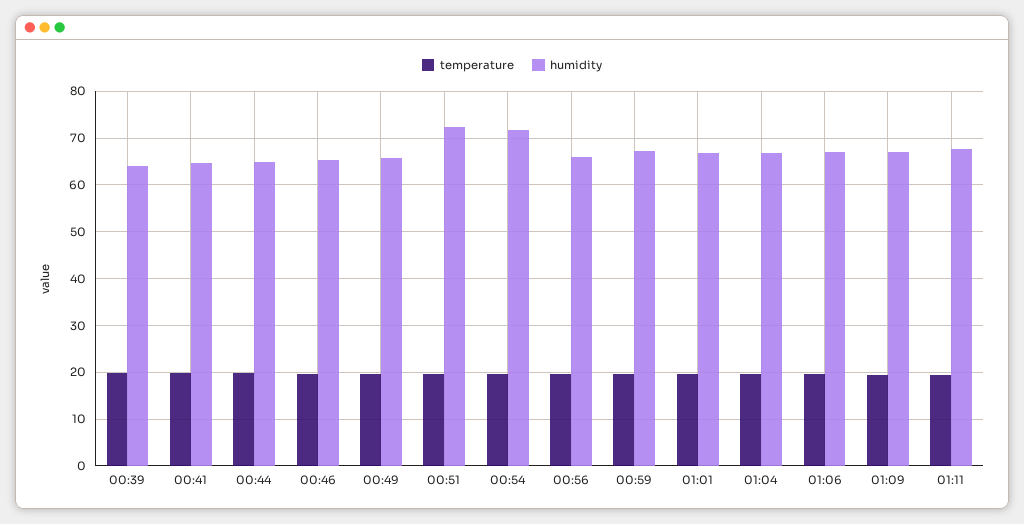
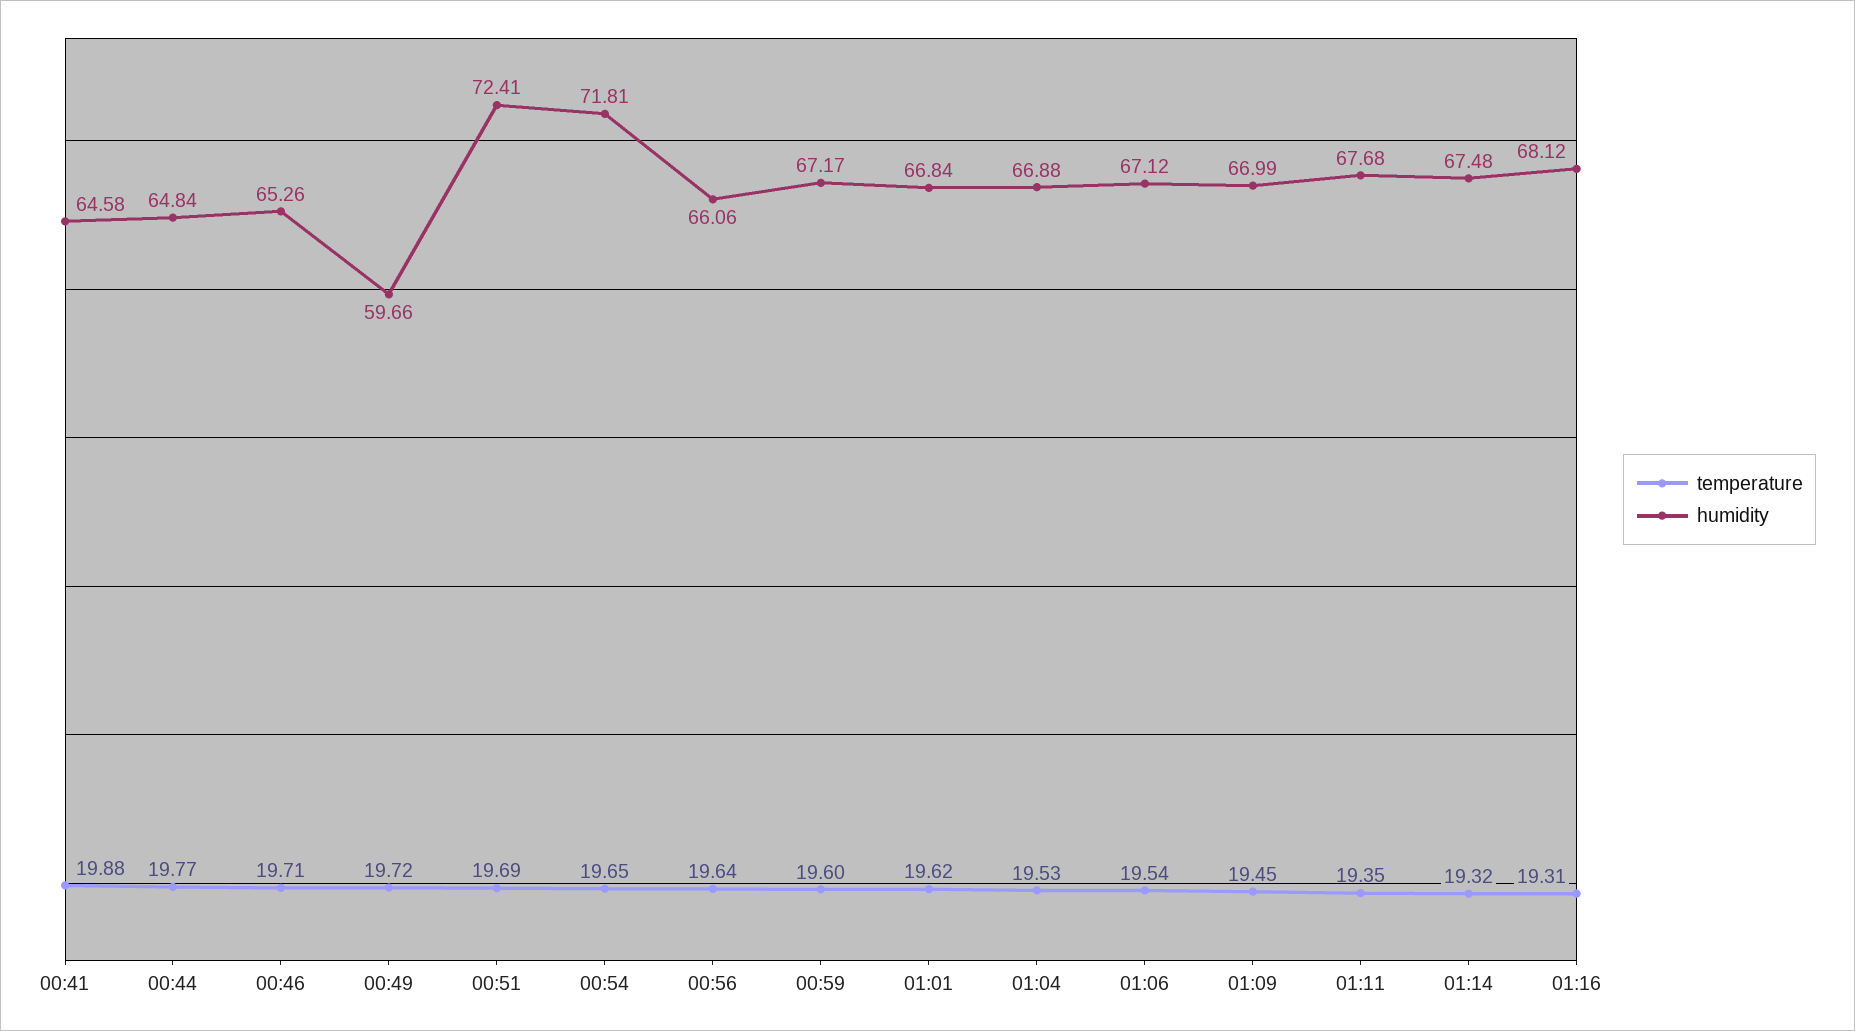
temperature, 00:39: 20 -> none
humidity, 00:39: 64 -> none
humidity, 00:49: 66 -> 59.66
temperature, 01:14: none -> 19.32
humidity, 01:14: none -> 67.48
temperature, 01:16: none -> 19.31
humidity, 01:16: none -> 68.12

